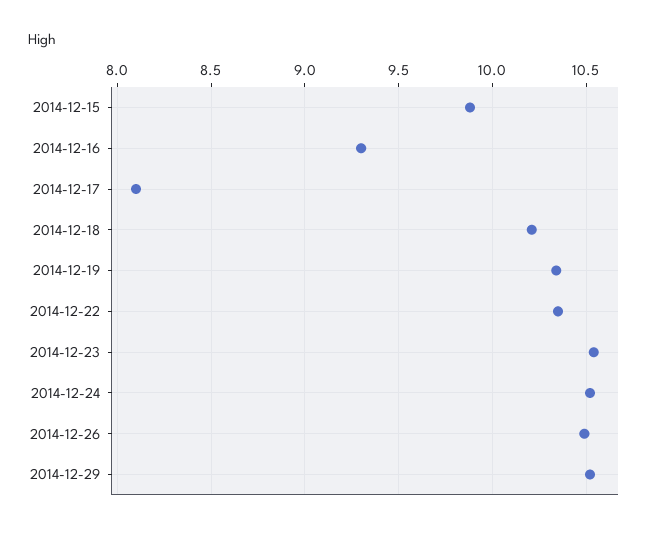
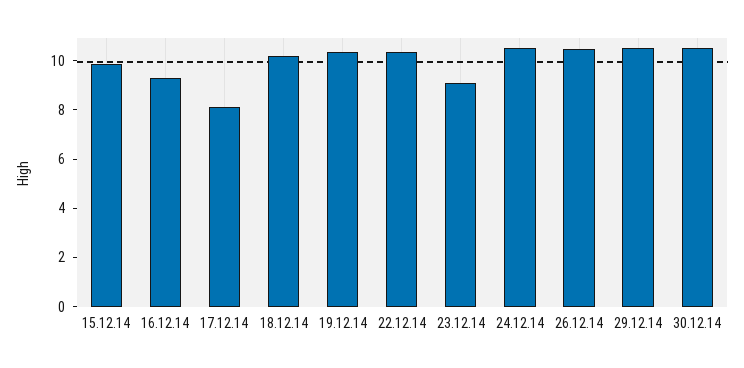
2014-12-23: 10.55 -> 9
30.12.14: none -> 10.5

